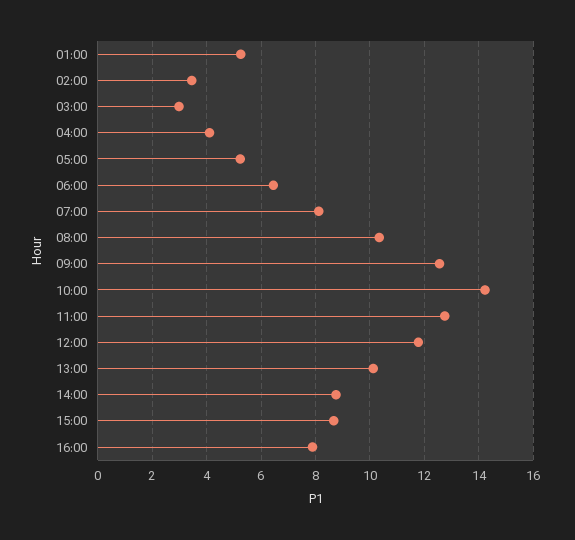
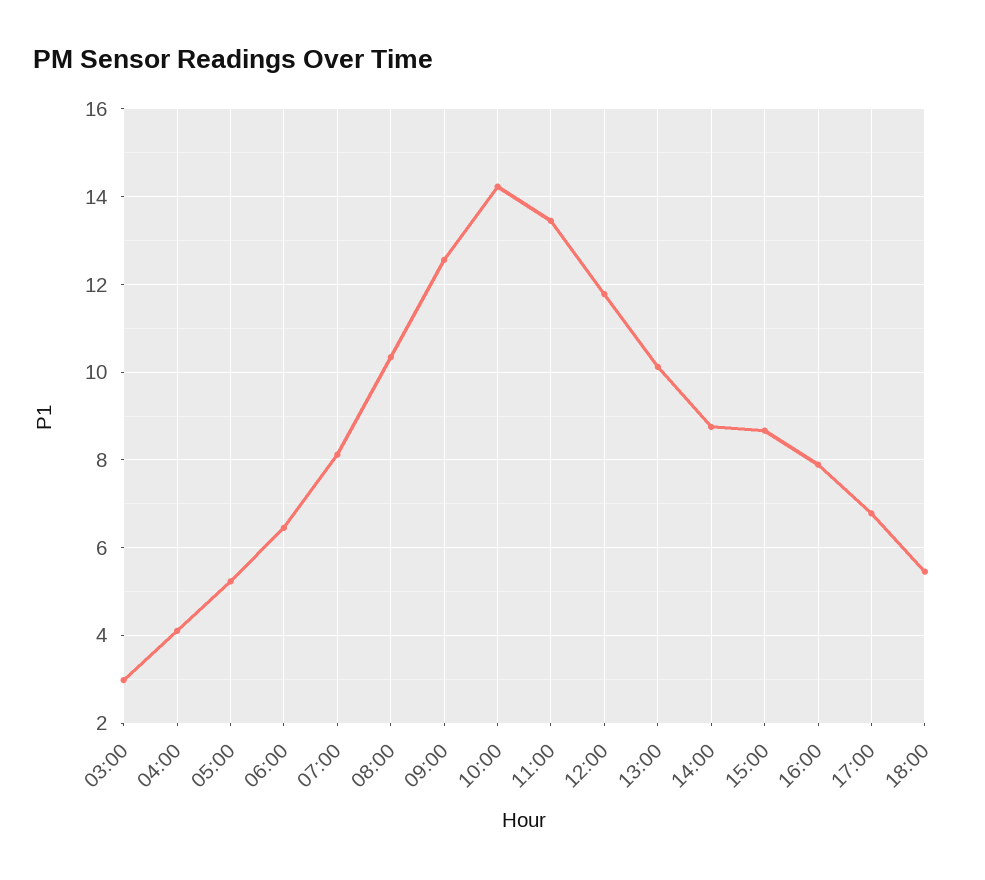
01:00: 5.25 -> none
02:00: 3.5 -> none
11:00: 12.75 -> 13.4
17:00: none -> 6.8
18:00: none -> 5.4

